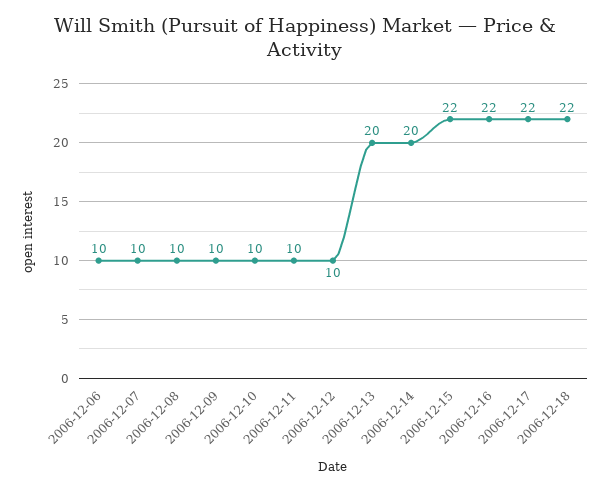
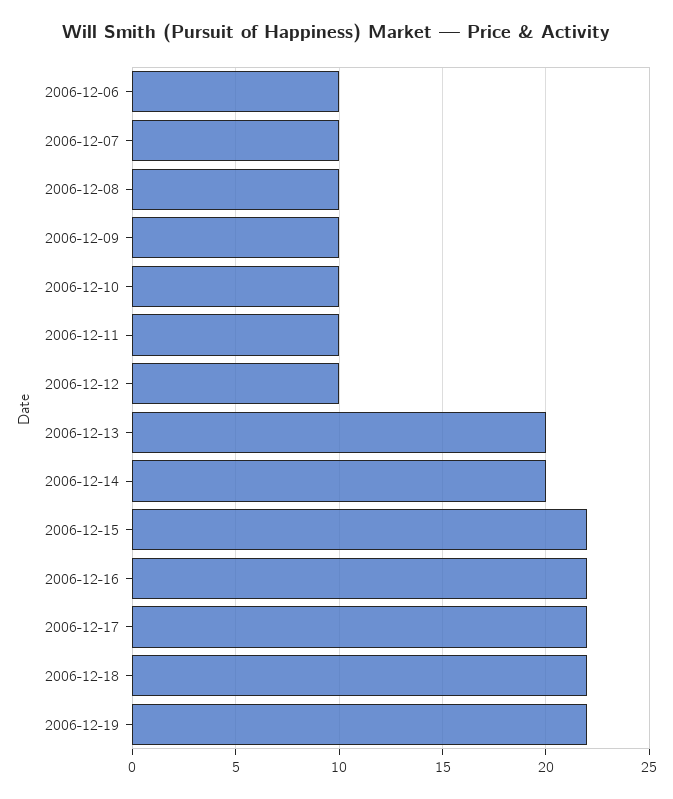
2006-12-19: none -> 22

